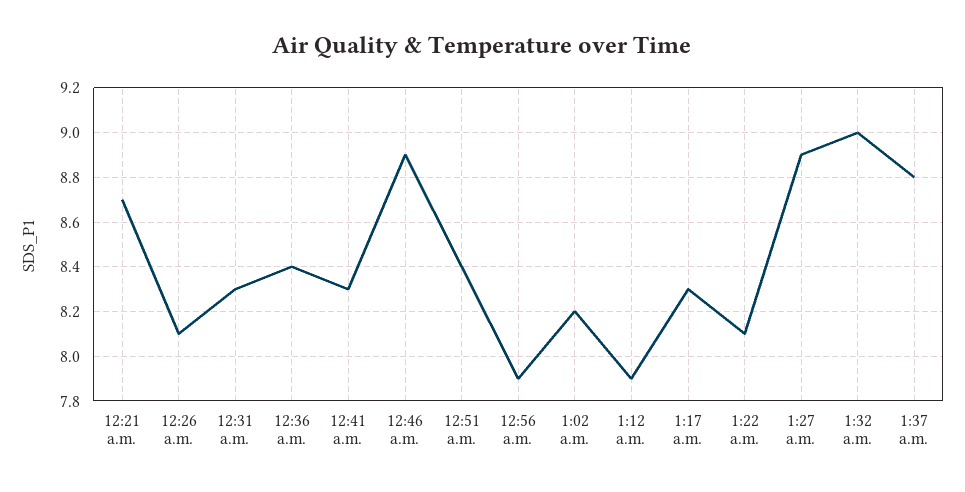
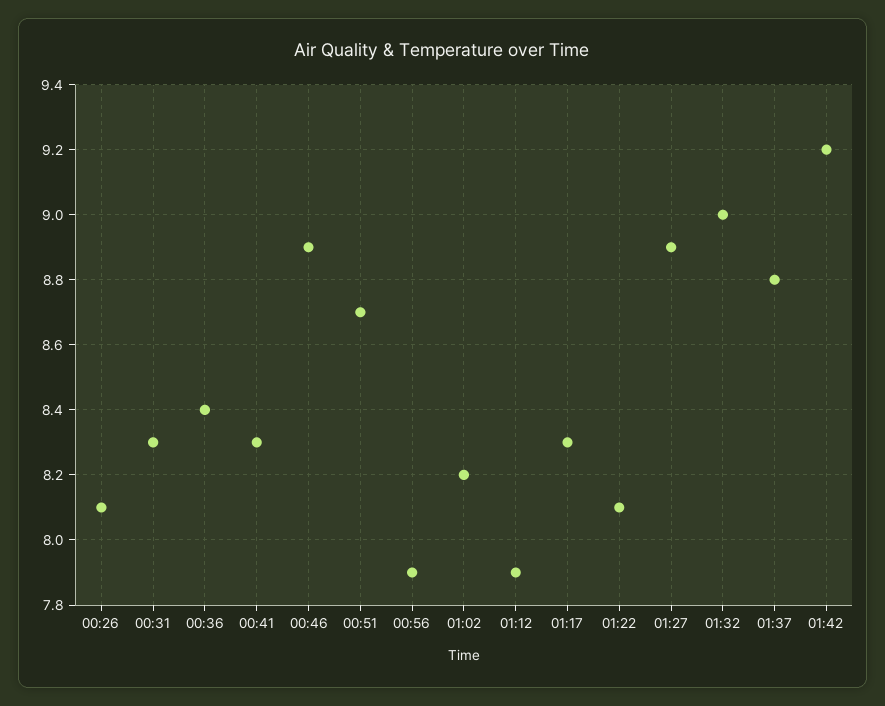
12:21 a.m.: 8.7 -> none
12:51 a.m.: 8.4 -> 8.7
01:42: none -> 9.2

